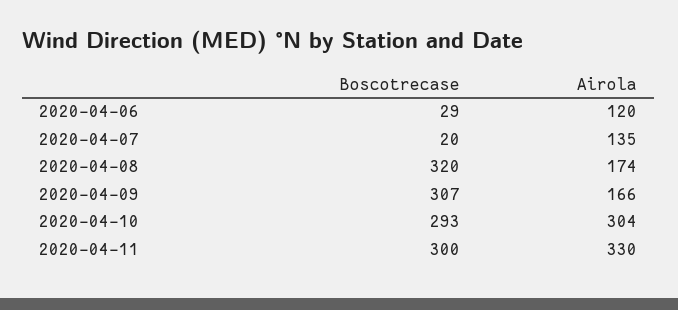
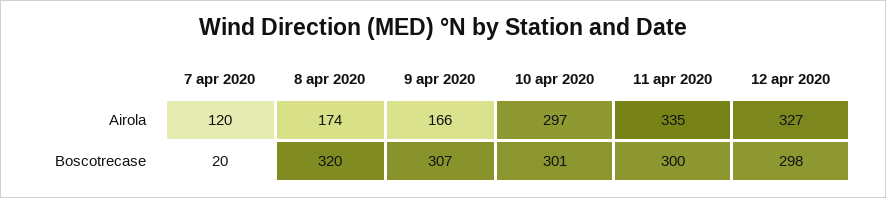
Boscotrecase, 2020-04-06: 29 -> none
Airola, 2020-04-06: 120 -> none
Airola, 2020-04-07: 135 -> 120
Boscotrecase, 2020-04-10: 293 -> 301
Airola, 2020-04-10: 304 -> 297
Airola, 2020-04-11: 330 -> 335
Airola, 12 apr 2020: none -> 327
Boscotrecase, 12 apr 2020: none -> 298

